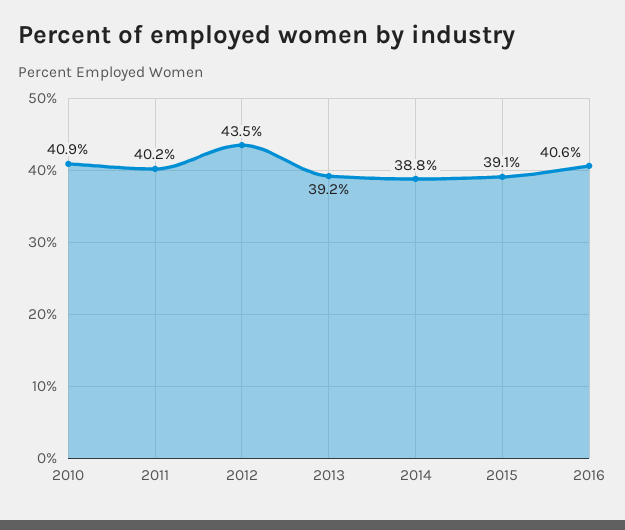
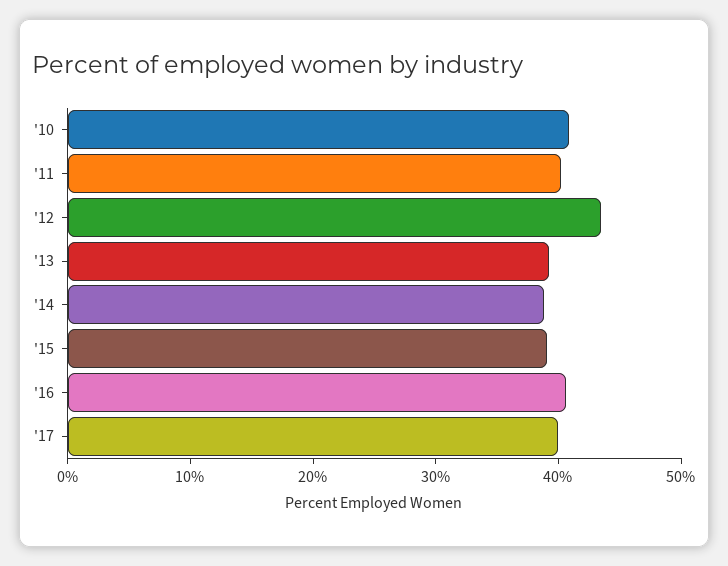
'17: none -> 40

